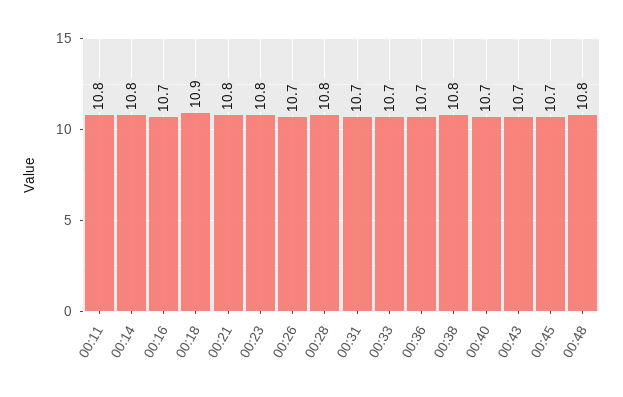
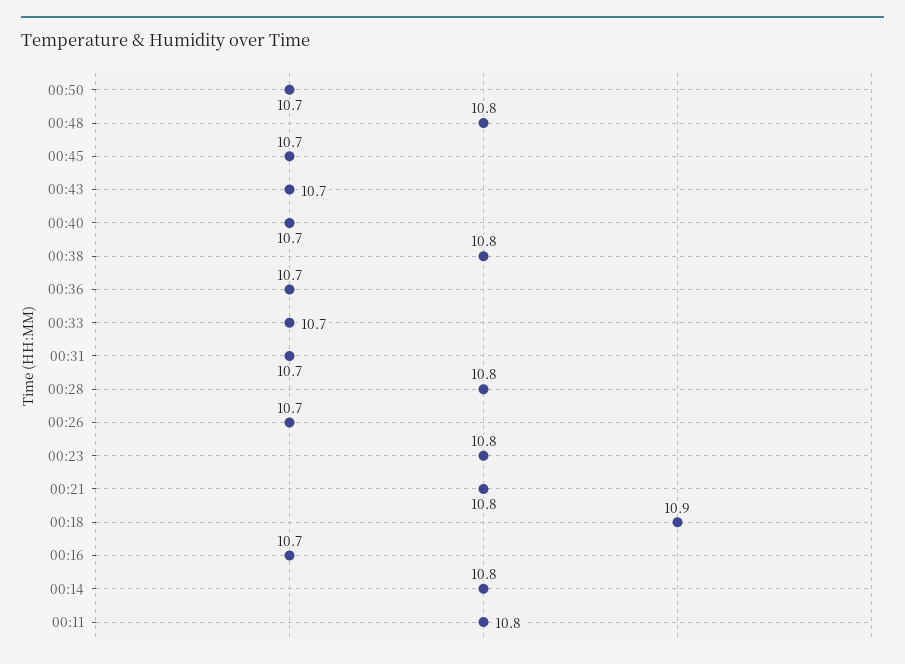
00:50: none -> 10.7

